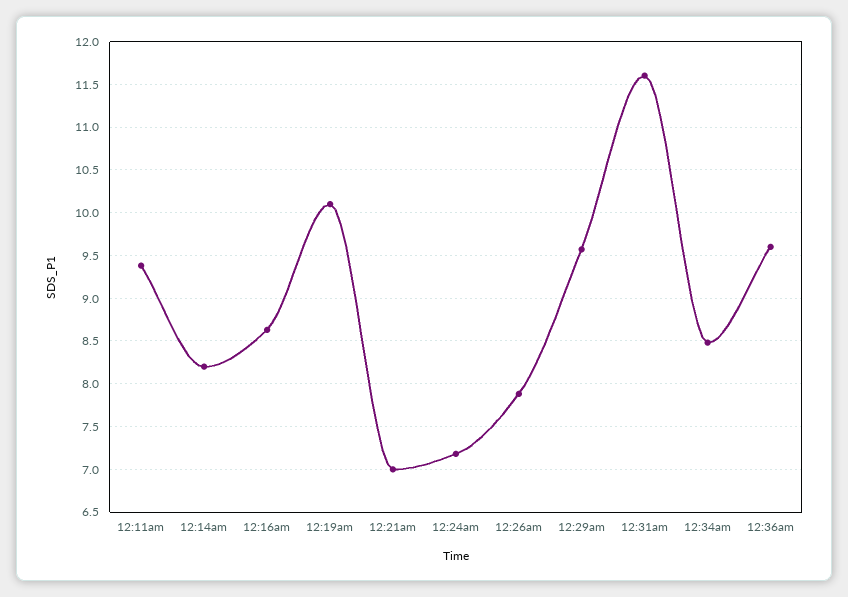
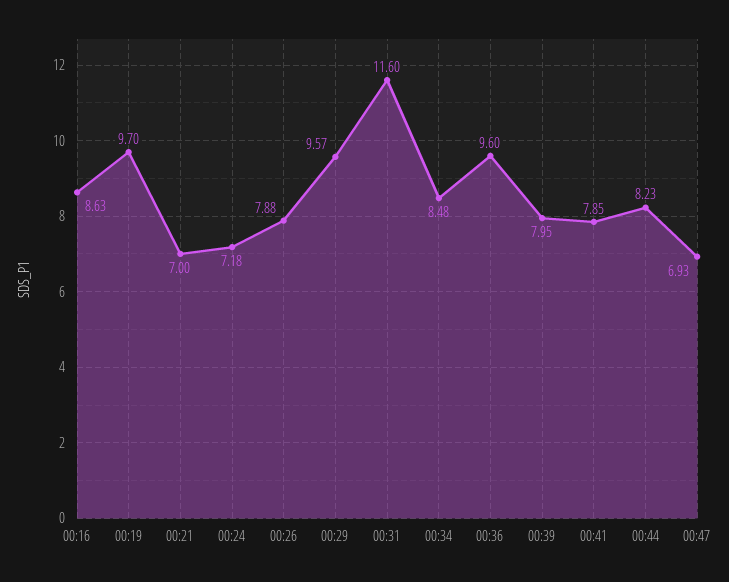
12:11am: 9.4 -> none
12:14am: 8.2 -> none
12:19am: 10.1 -> 9.7
00:39: none -> 7.95
00:41: none -> 7.85
00:44: none -> 8.23
00:47: none -> 6.93

